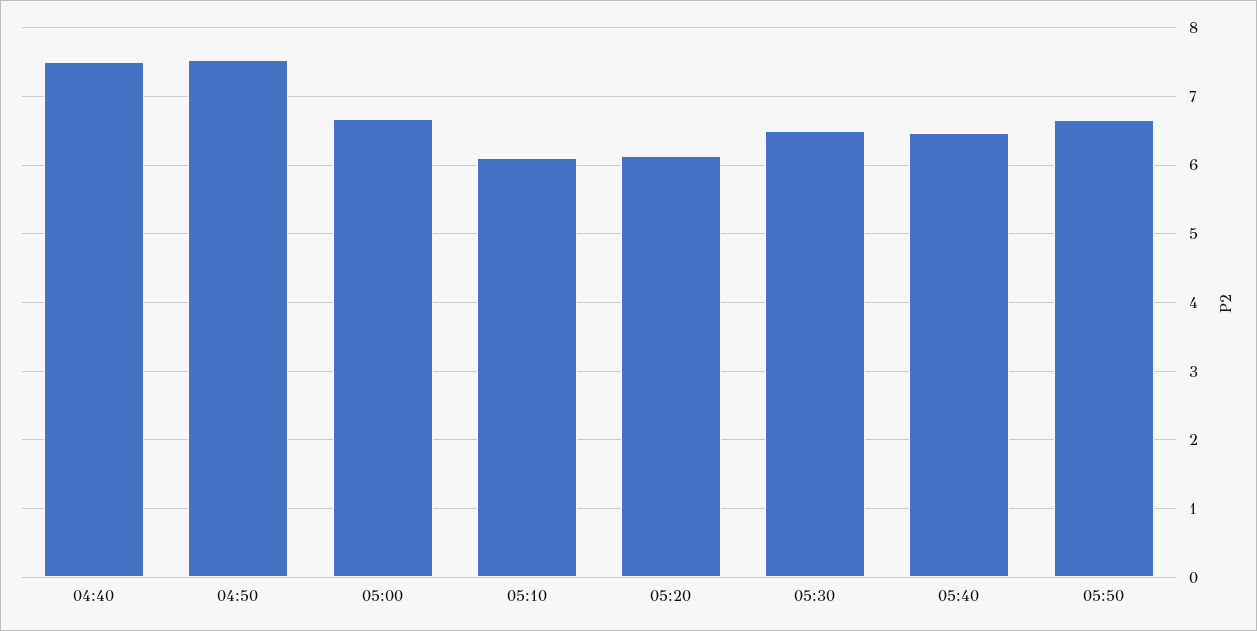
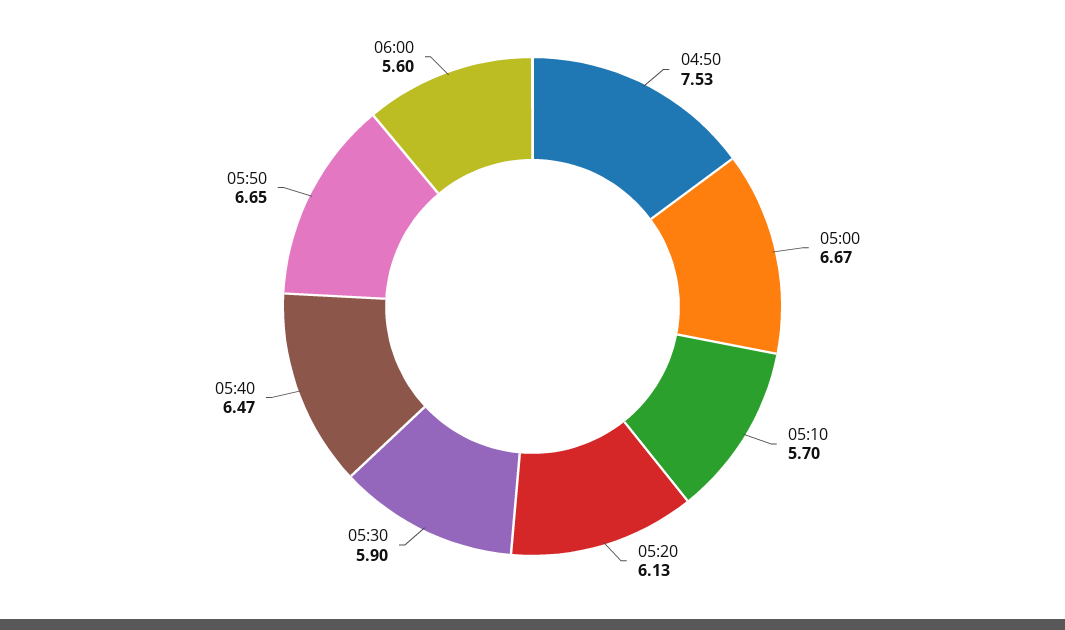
04:40: 7.5 -> none
05:10: 6.1 -> 5.7
05:30: 6.5 -> 5.9
06:00: none -> 5.6

